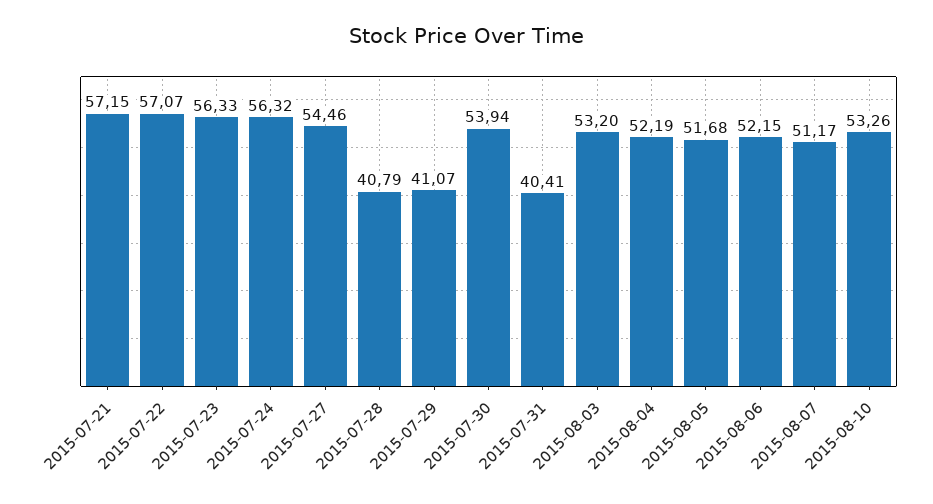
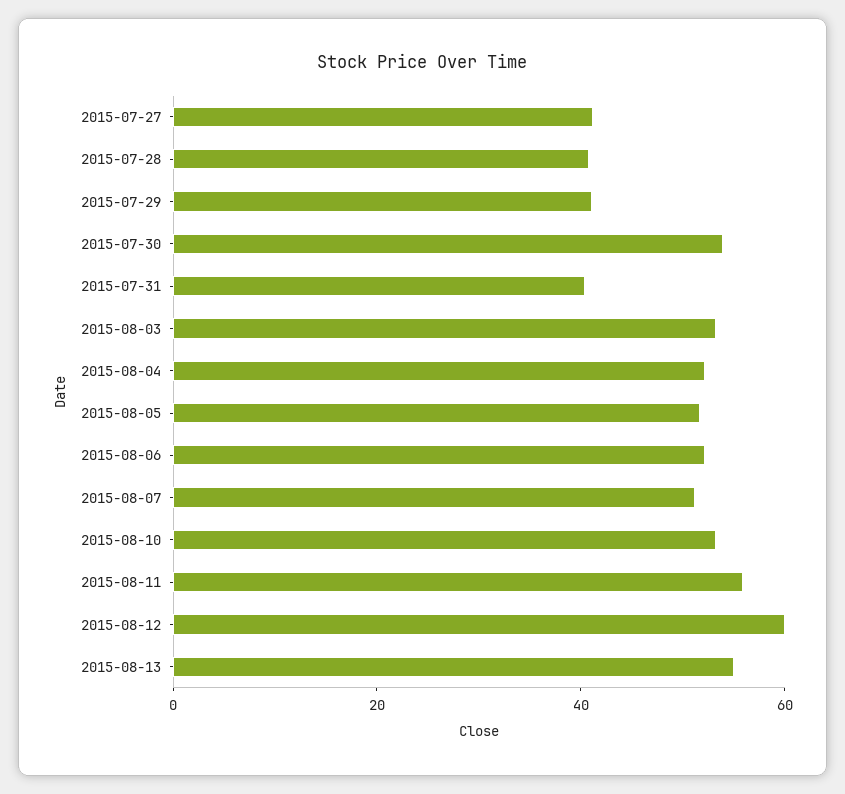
2015-07-21: 57.15 -> none
2015-07-22: 57.07 -> none
2015-07-23: 56.33 -> none
2015-07-24: 56.32 -> none
2015-07-27: 54.46 -> 40
2015-08-11: none -> 55
2015-08-12: none -> 60
2015-08-13: none -> 55

